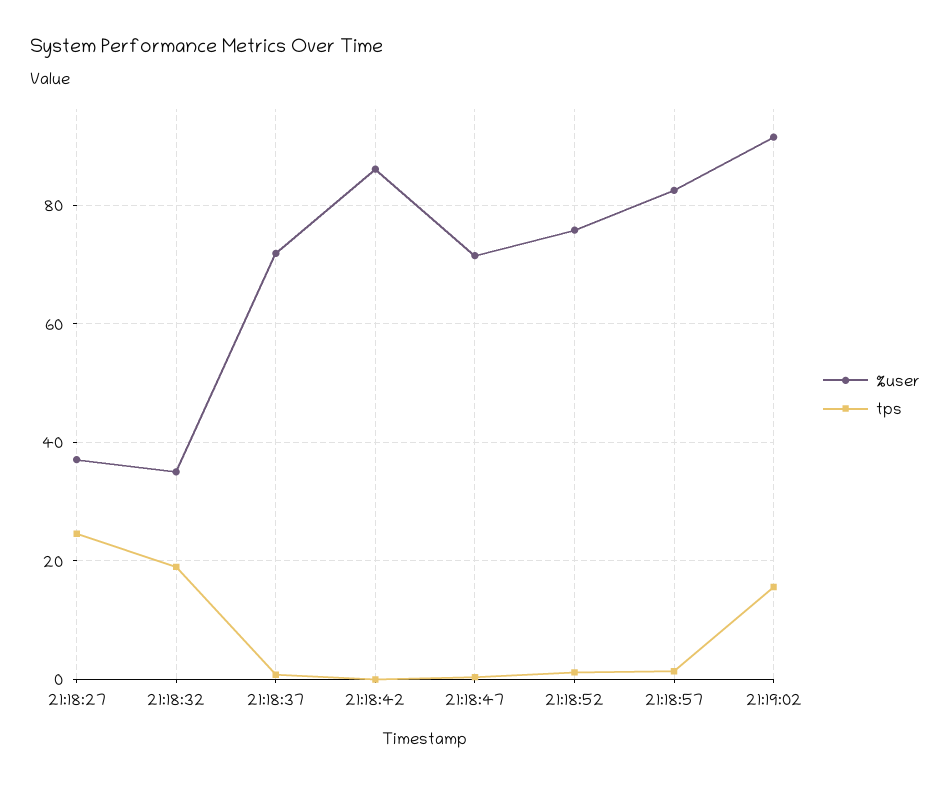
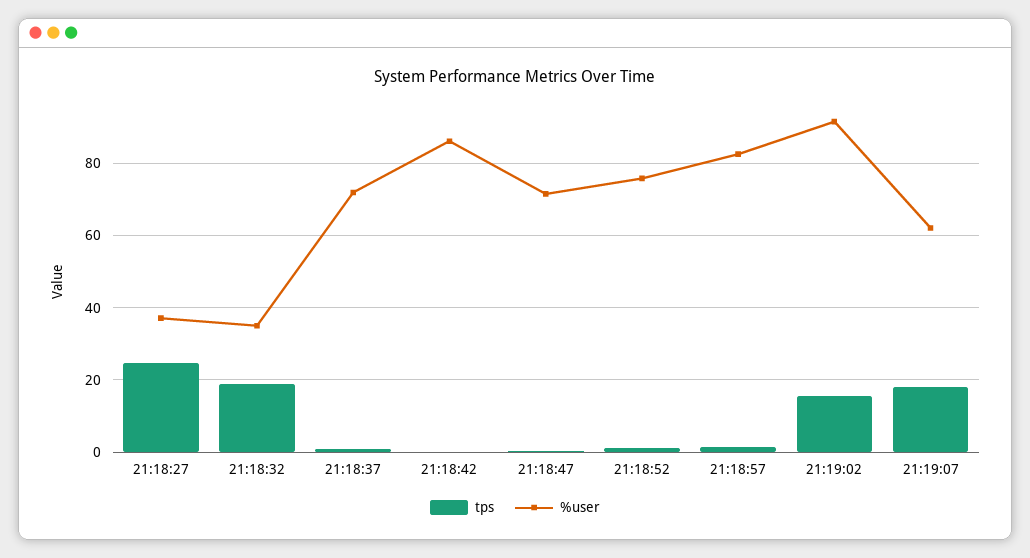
tps, 21:19:07: none -> 18
%user, 21:19:07: none -> 62

